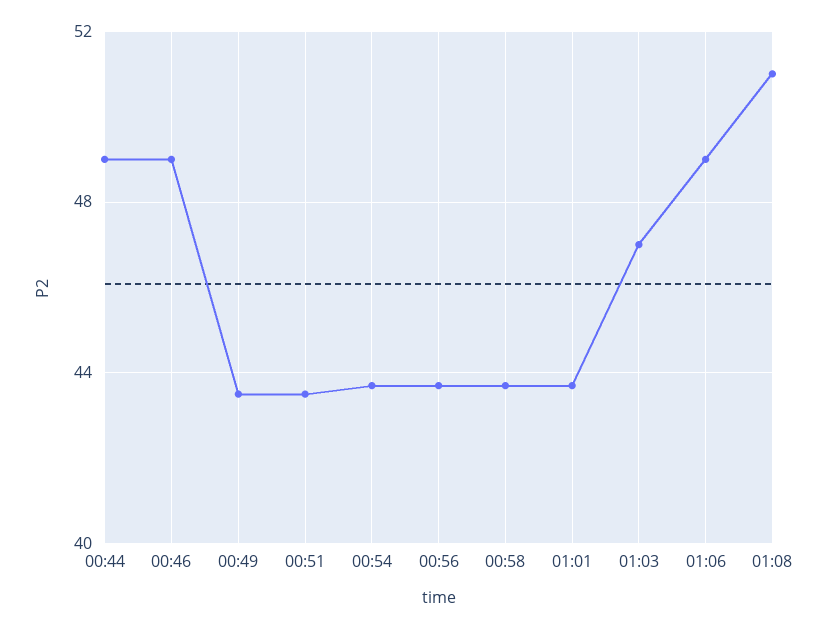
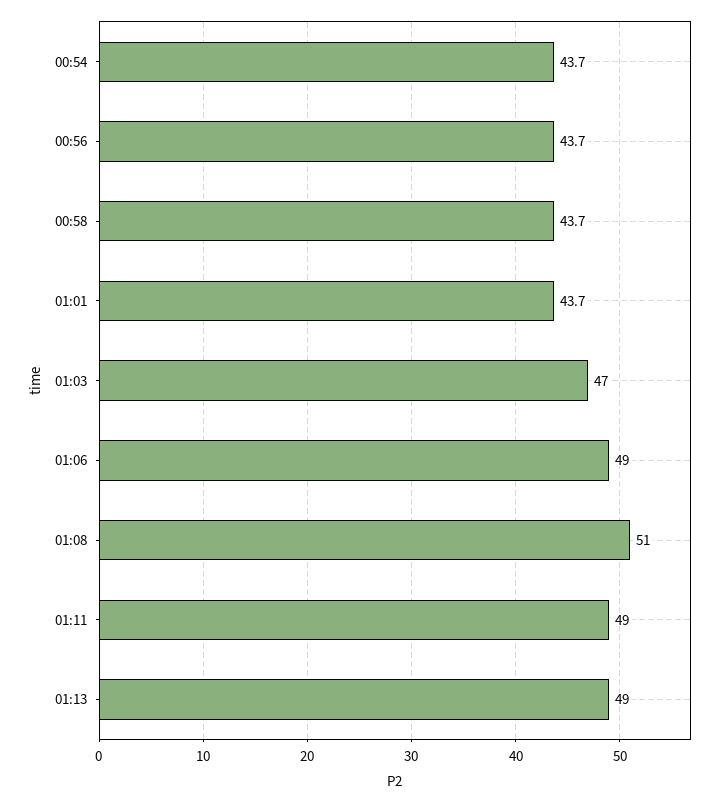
00:44: 49 -> none
00:46: 49 -> none
00:49: 43.5 -> none
00:51: 43.5 -> none
01:11: none -> 49
01:13: none -> 49

